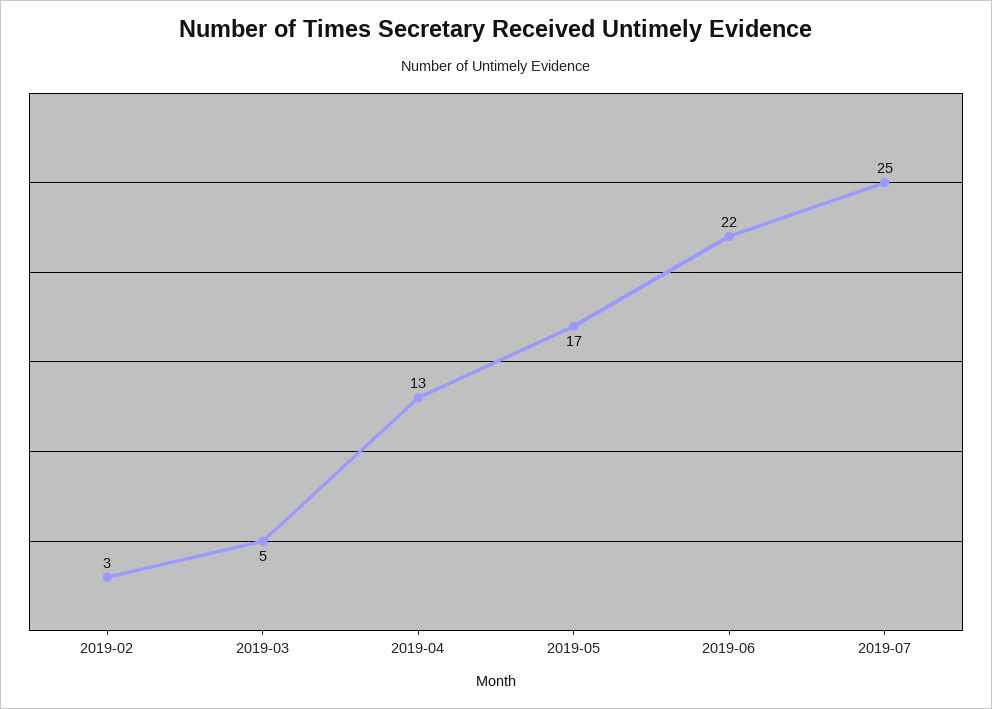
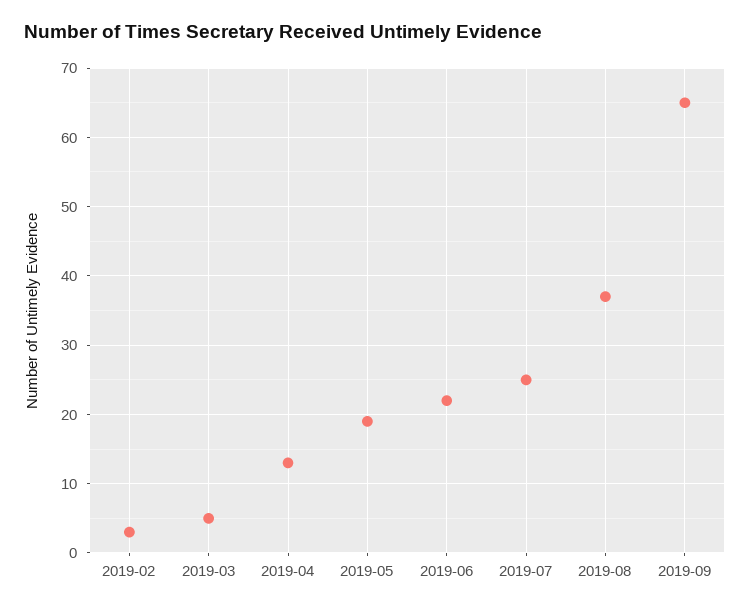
2019-05: 17 -> 19
2019-08: none -> 37
2019-09: none -> 65

